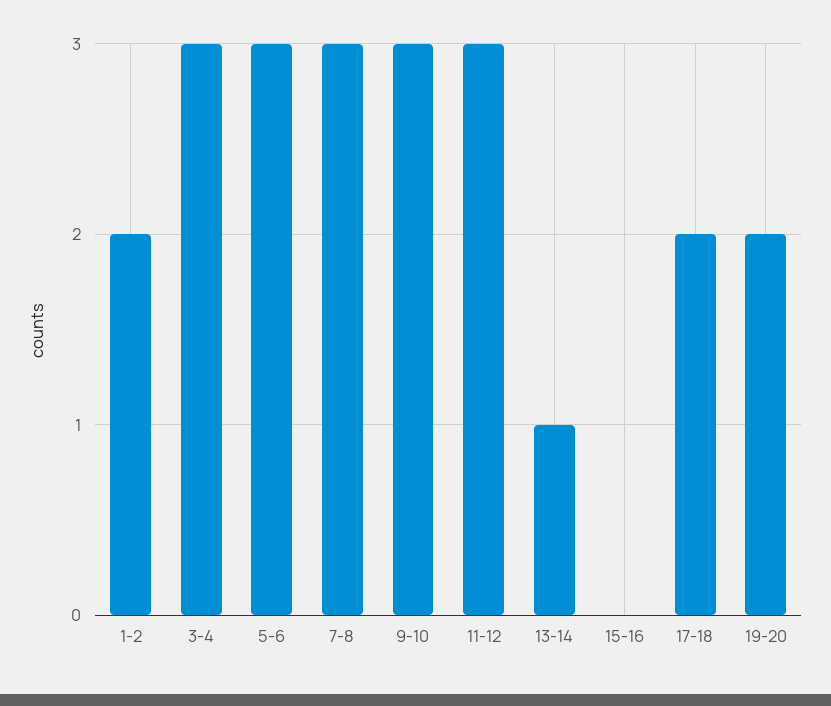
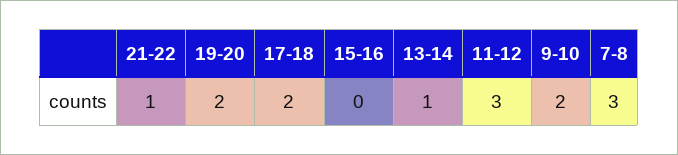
1-2: 2 -> none
3-4: 3 -> none
5-6: 3 -> none
9-10: 3 -> 2
21-22: none -> 1

